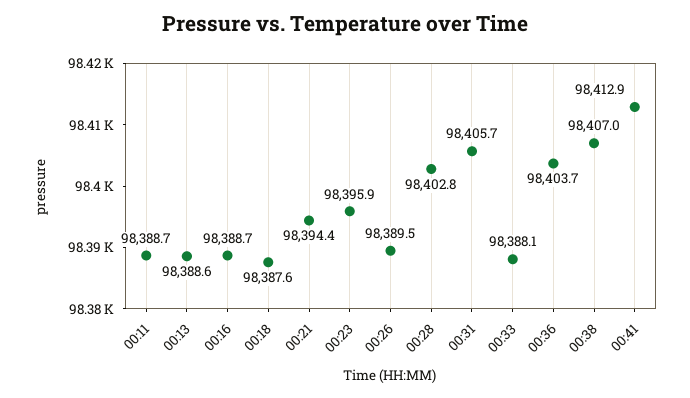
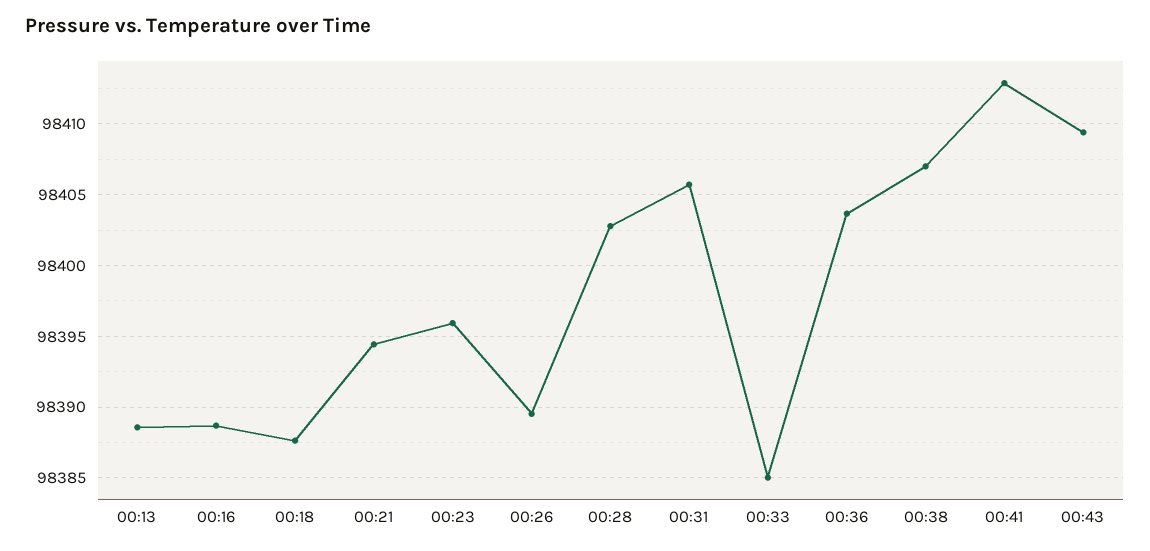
00:11: 98388.7 -> none
00:33: 98388.1 -> 98385
00:43: none -> 98409.5

